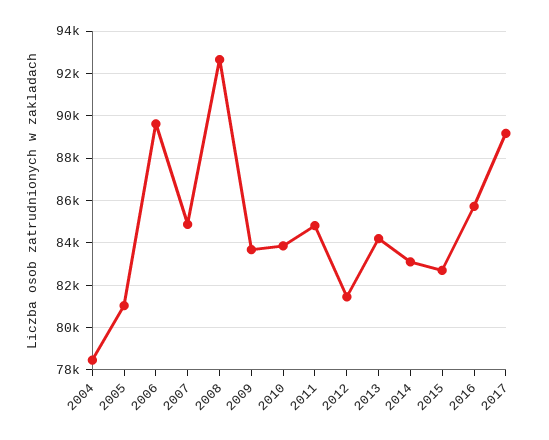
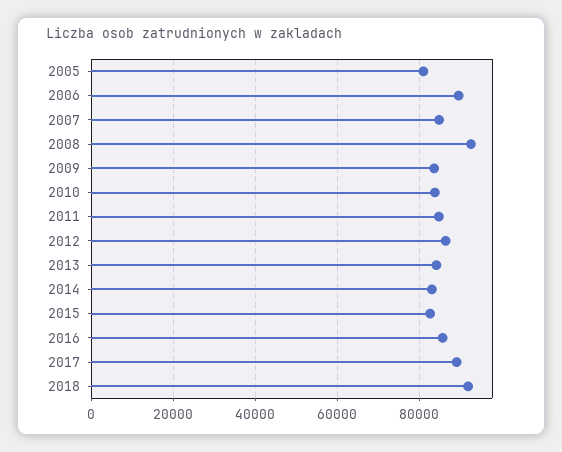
2004: 78500 -> none
2012: 81500 -> 86000
2018: none -> 92000

